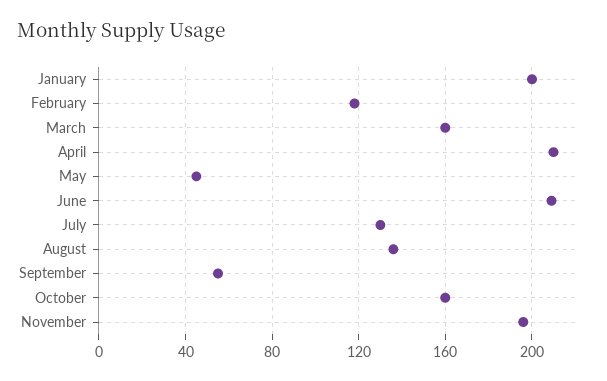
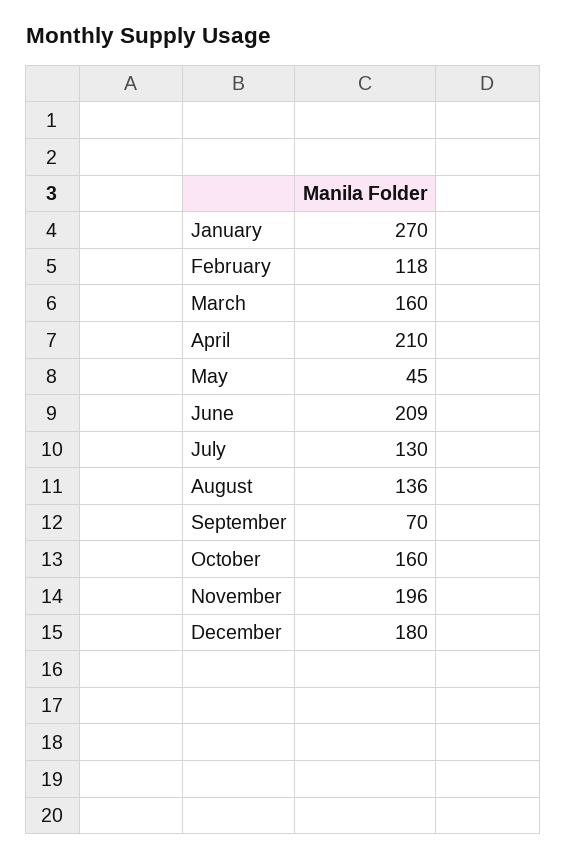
January: 200 -> 270
September: 55 -> 70
December: none -> 180

